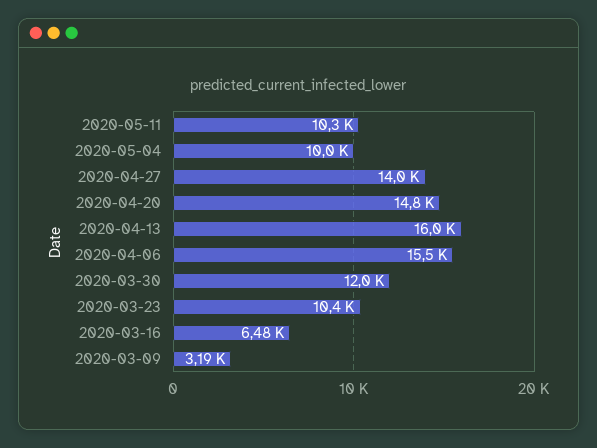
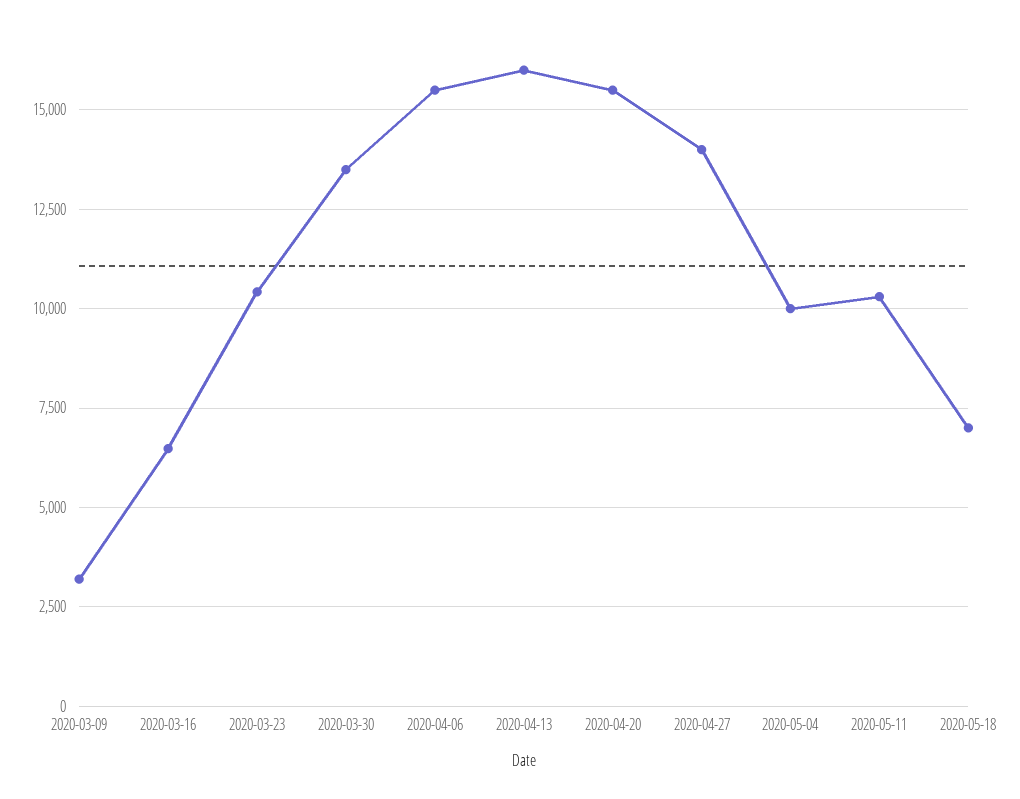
2020-04-20: 14800 -> 15500
2020-03-30: 12000 -> 13500
2020-05-18: none -> 7000

